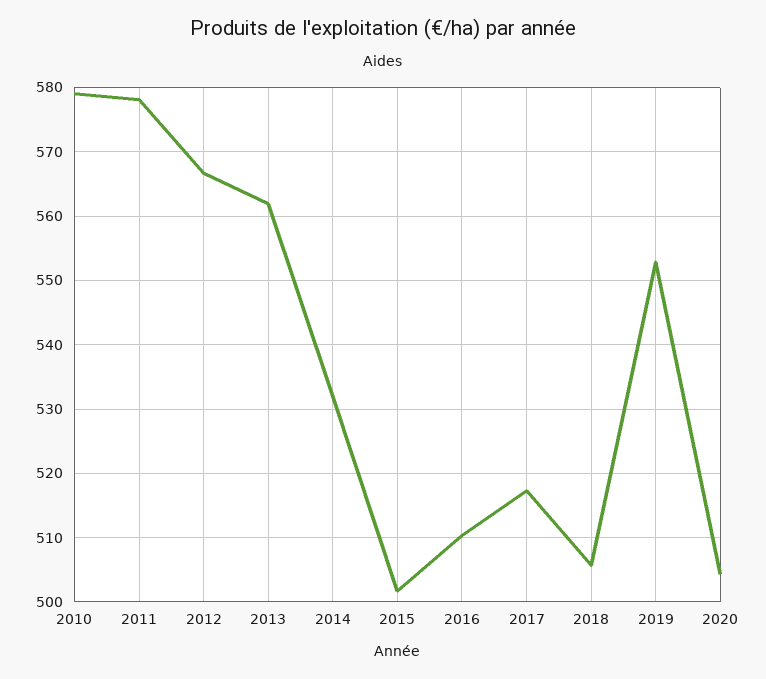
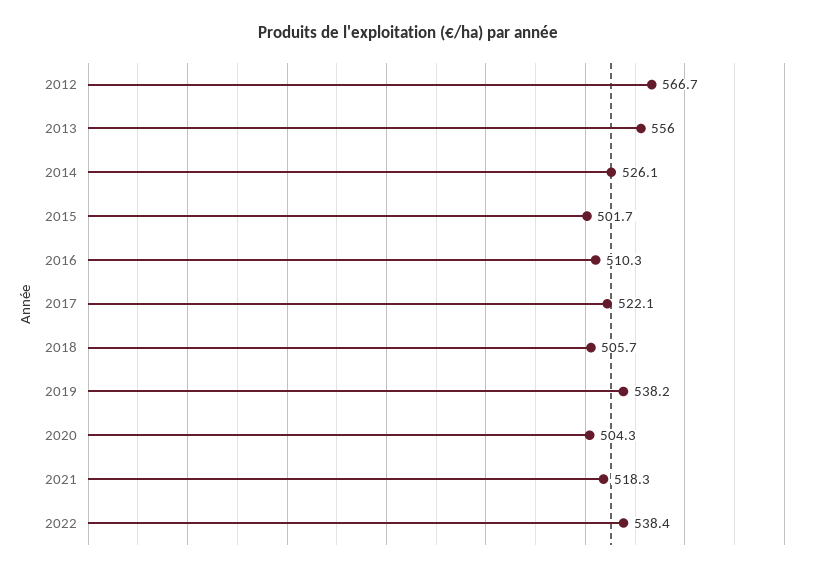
2010: 579 -> none
2011: 578 -> none
2013: 562 -> 556
2014: 532 -> 526.1
2017: 517 -> 522.1
2019: 553 -> 538.2
2021: none -> 518.3
2022: none -> 538.4

